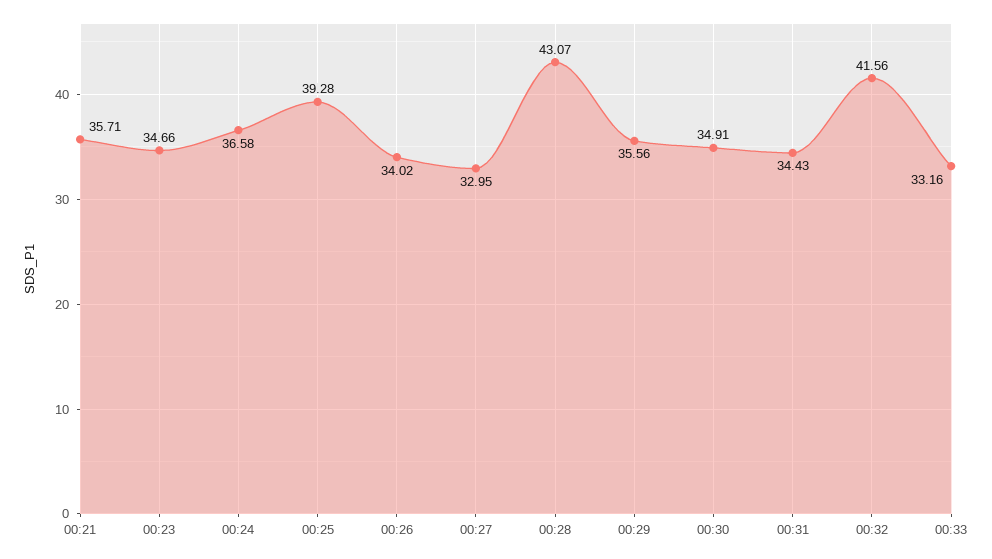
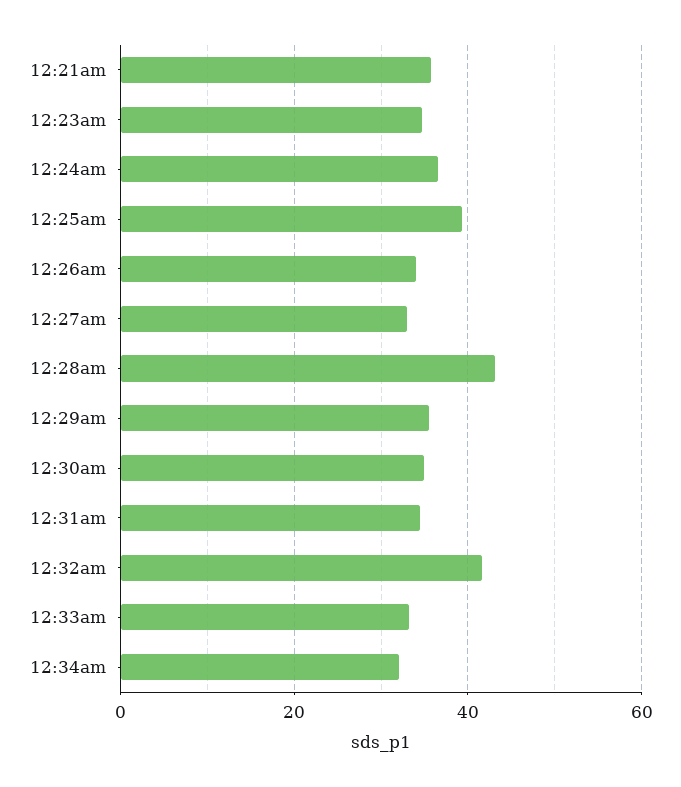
12:34am: none -> 32

